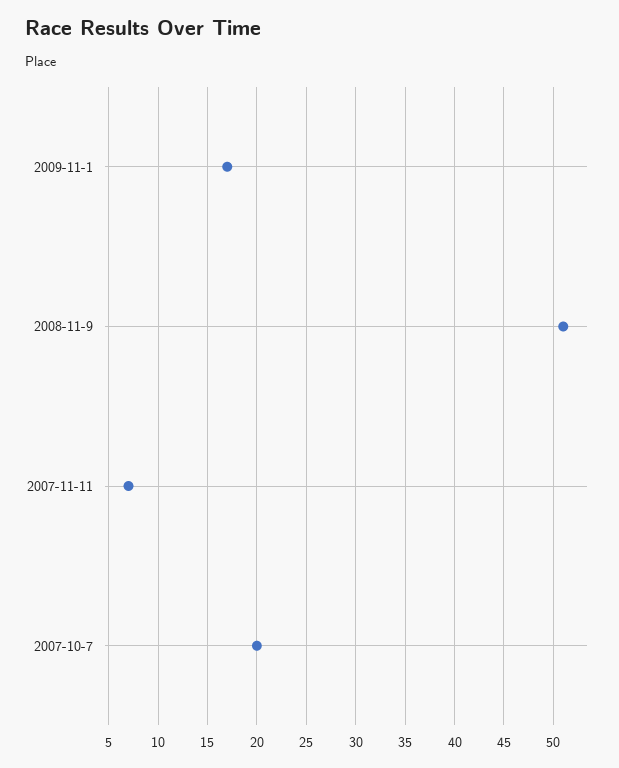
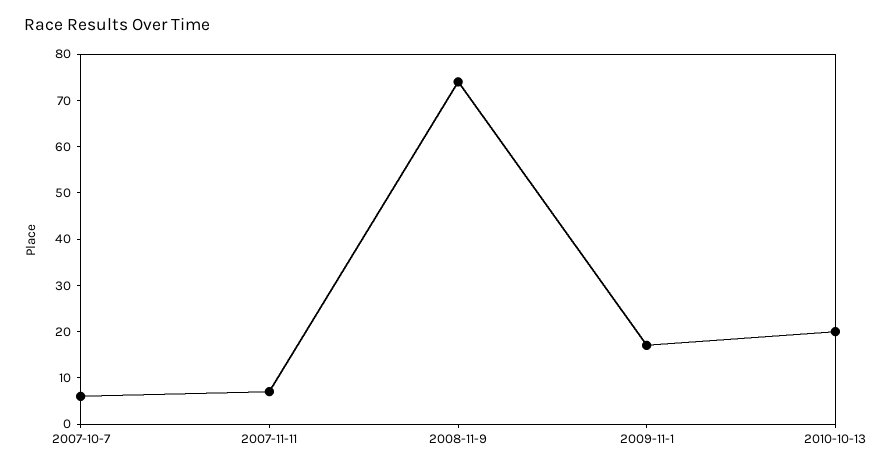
2008-11-9: 51 -> 75
2007-10-7: 20 -> 5
2010-10-13: none -> 20

